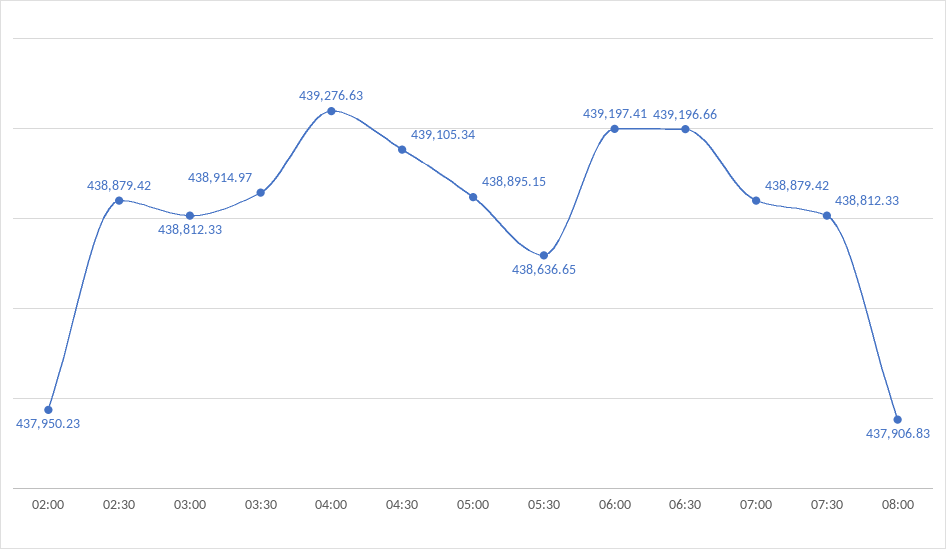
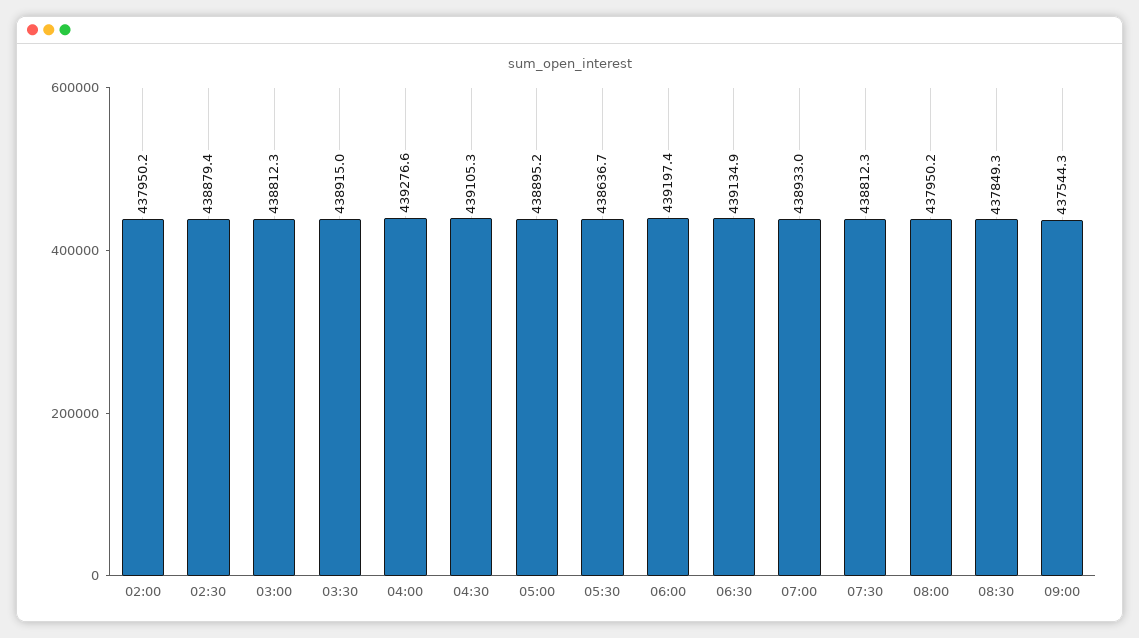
06:30: 439196.66 -> 439134.9
07:00: 438879.42 -> 438933
08:00: 437906.83 -> 437950.2
08:30: none -> 437849.3
09:00: none -> 437544.3

